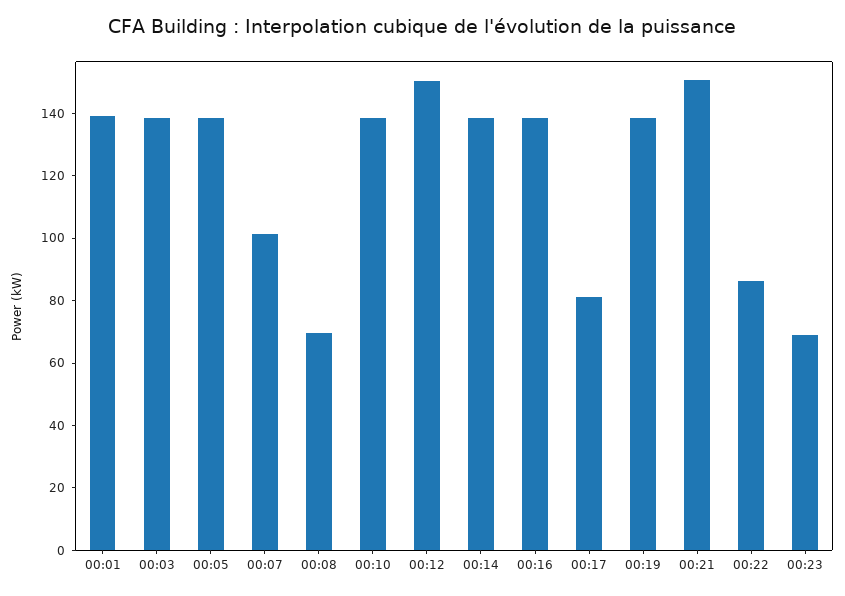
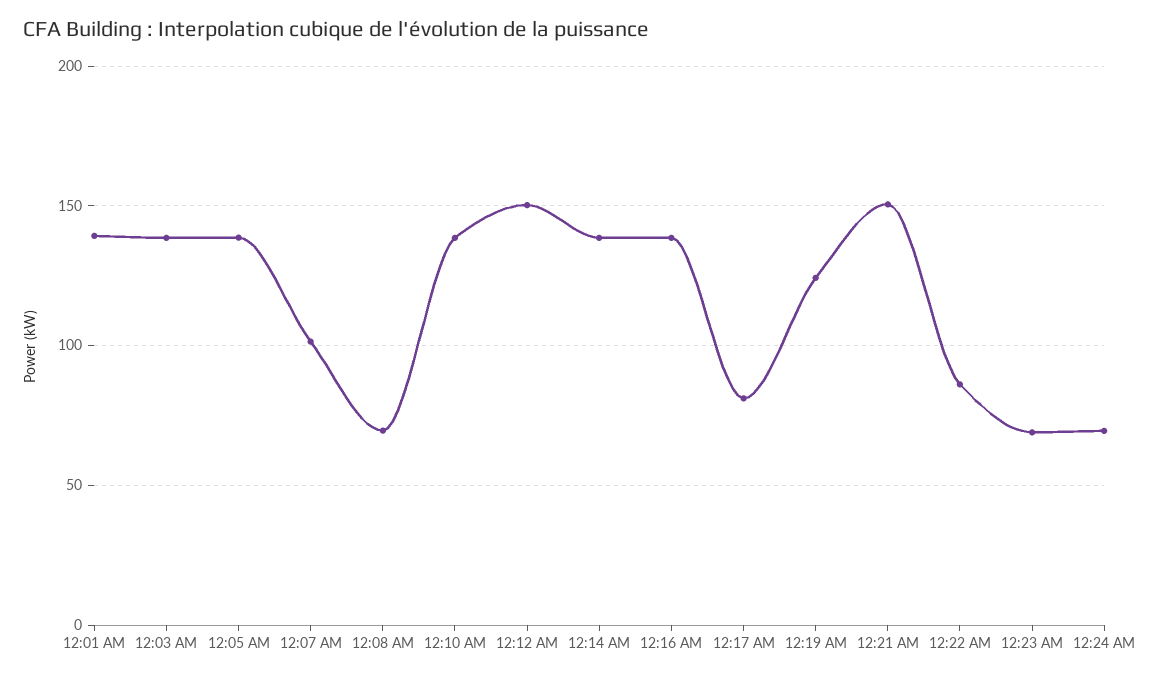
00:19: 140 -> 125
12:24 AM: none -> 70

